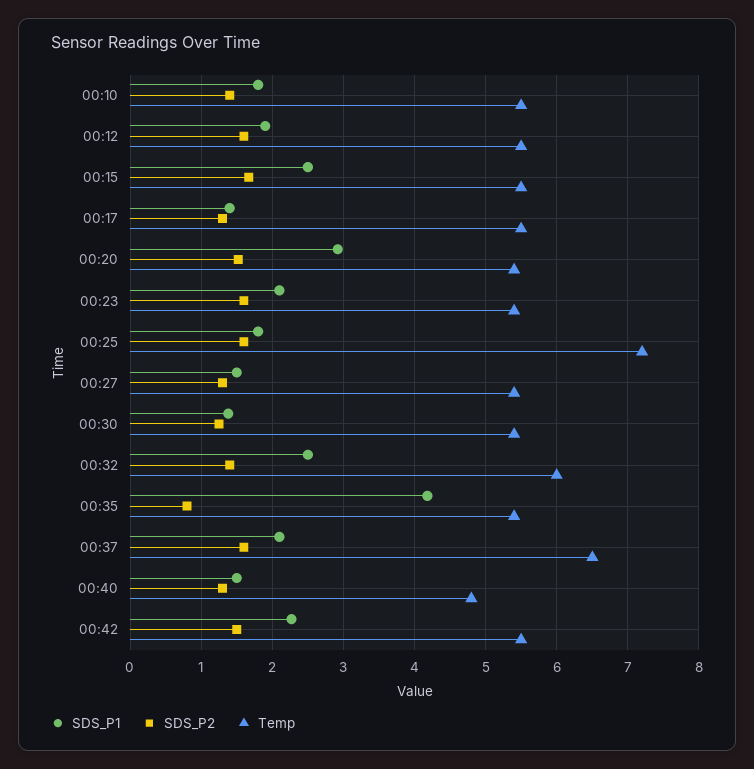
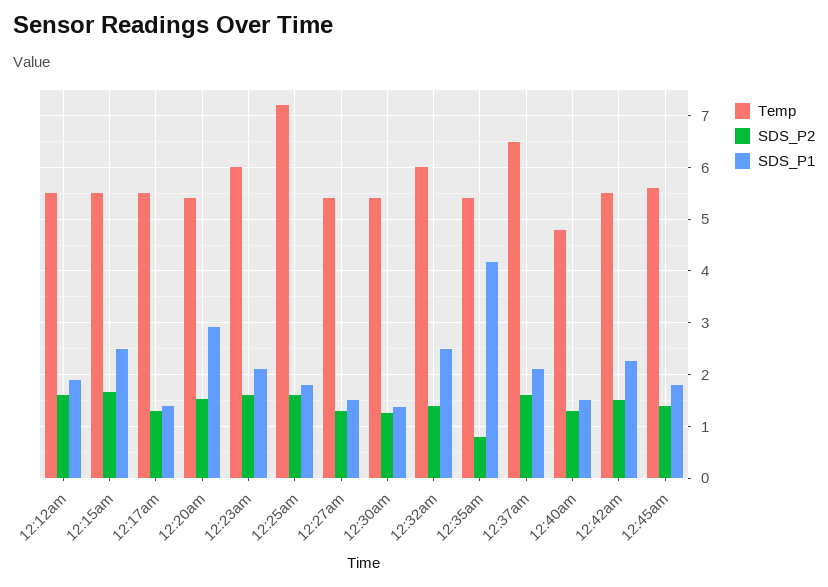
SDS_P1, 00:10: 1.8 -> none
SDS_P2, 00:10: 1.4 -> none
Temp, 00:10: 5.5 -> none
Temp, 00:23: 5.4 -> 6
Temp, 12:45am: none -> 5.6
SDS_P2, 12:45am: none -> 1.4
SDS_P1, 12:45am: none -> 1.8

